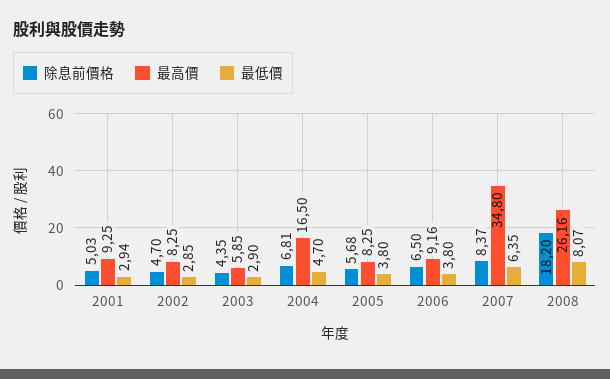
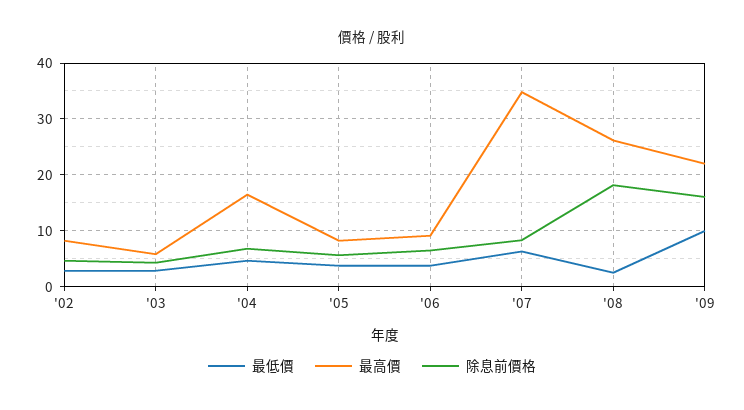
除息前價格, 2001: 5.03 -> none
最高價, 2001: 9.25 -> none
最低價, 2001: 2.94 -> none
最低價, 2008: 8.07 -> 2
最低價, '09: none -> 10
最高價, '09: none -> 22
除息前價格, '09: none -> 16

